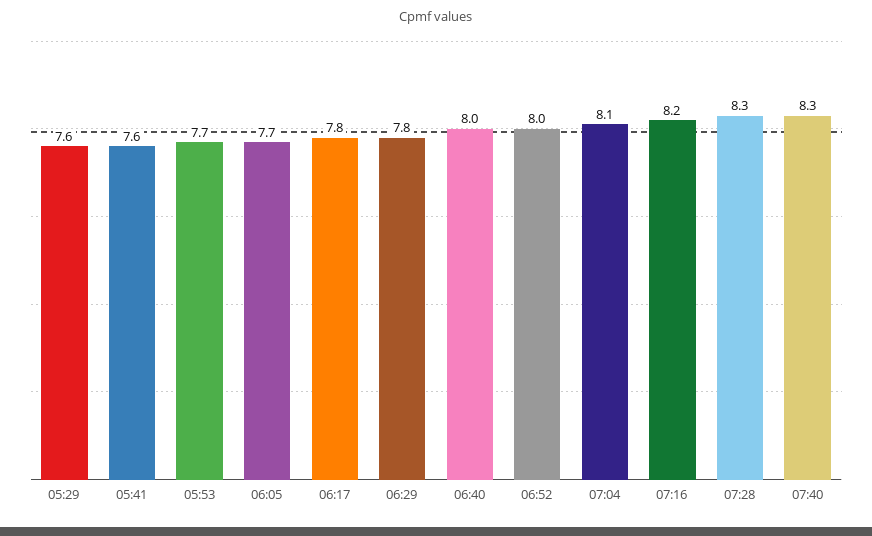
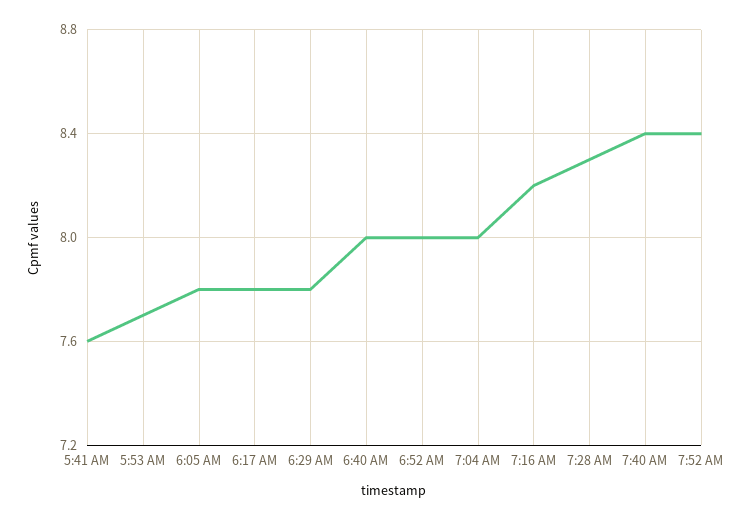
05:29: 7.6 -> none
06:05: 7.7 -> 7.8
07:04: 8.1 -> 8
07:40: 8.3 -> 8.4
7:52 AM: none -> 8.4

